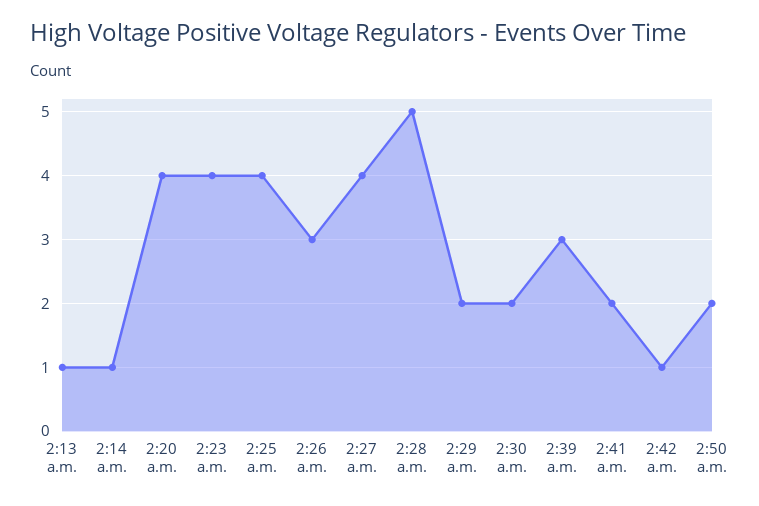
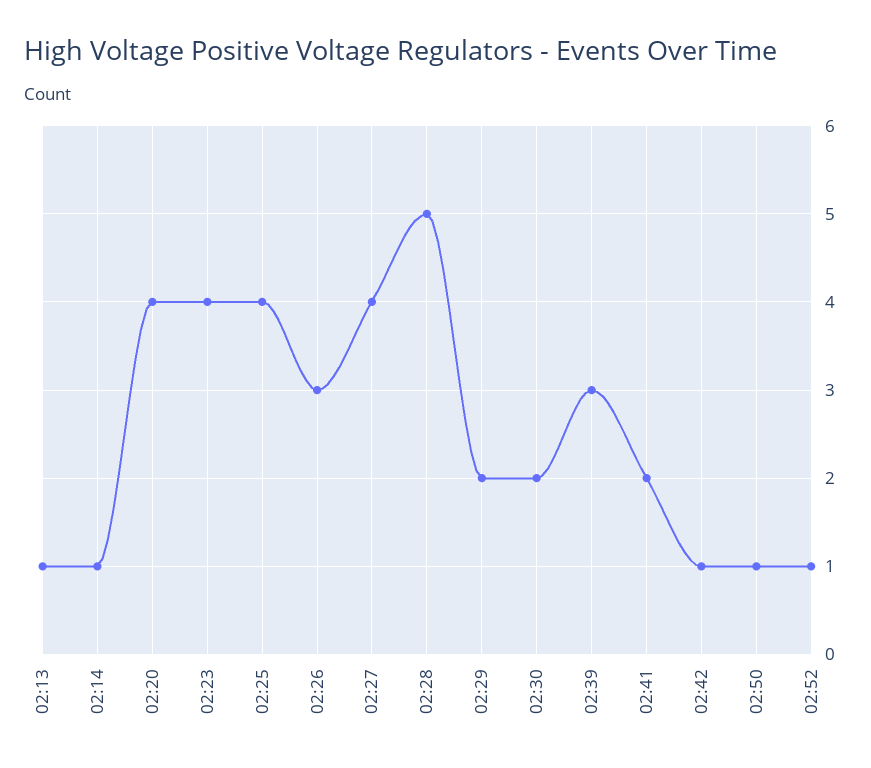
2:50 a.m.: 2 -> 1
02:52: none -> 1

